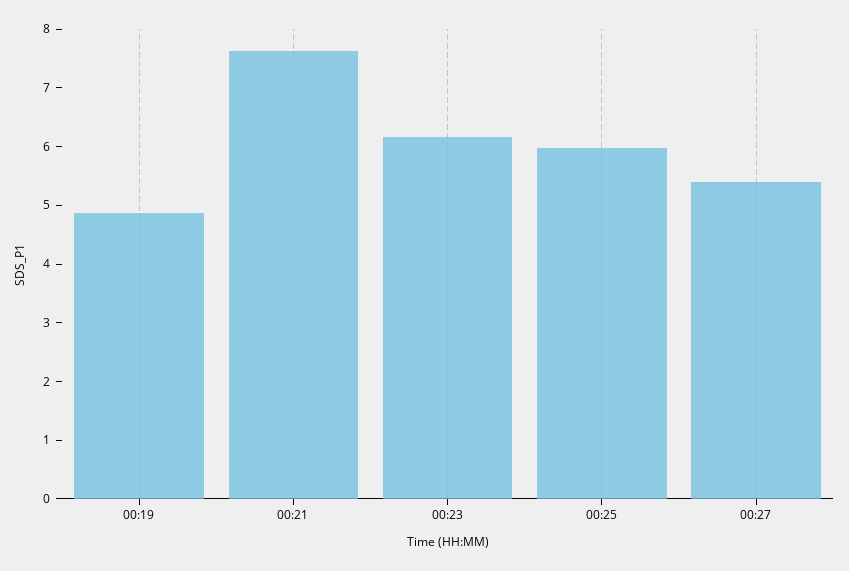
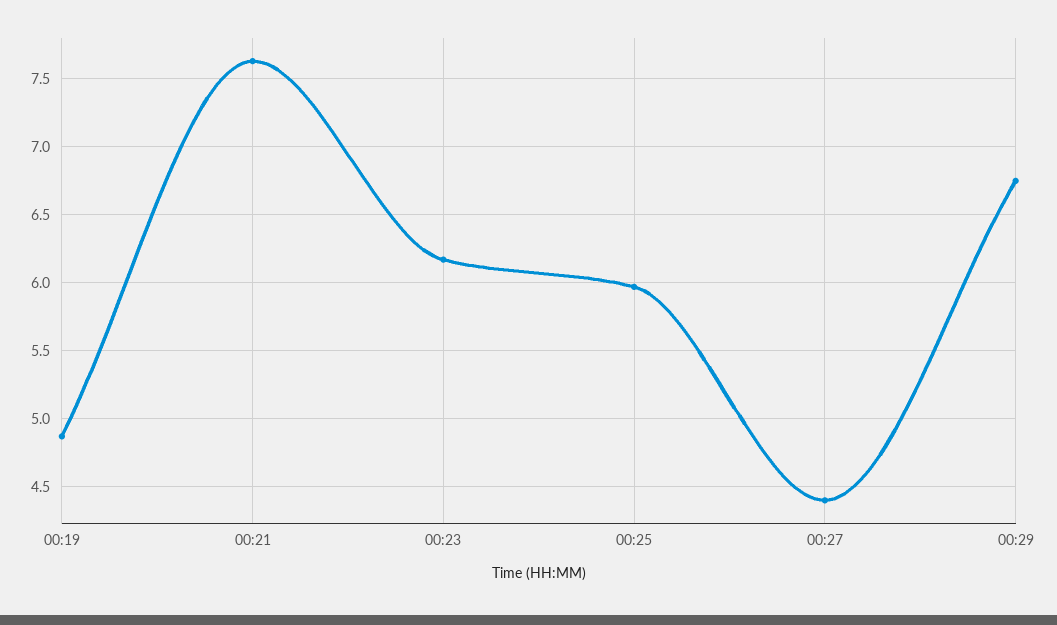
00:27: 5.4 -> 4.4
00:29: none -> 6.75

